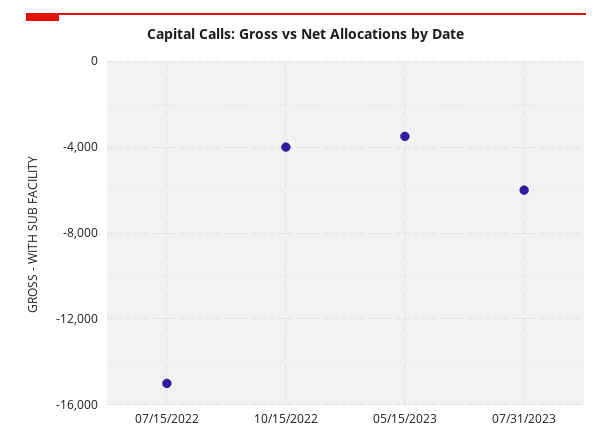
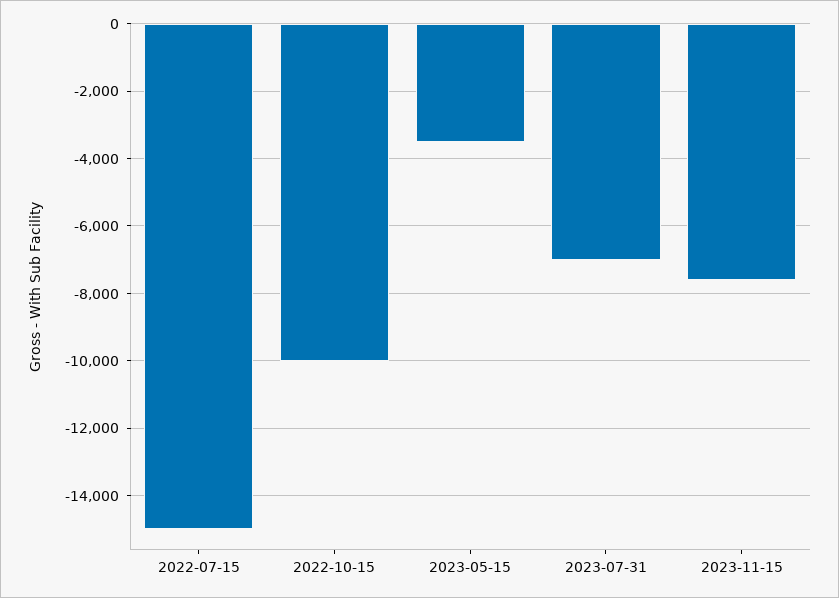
10/15/2022: -4000 -> -10000
07/31/2023: -6000 -> -7000
2023-11-15: none -> -7600

